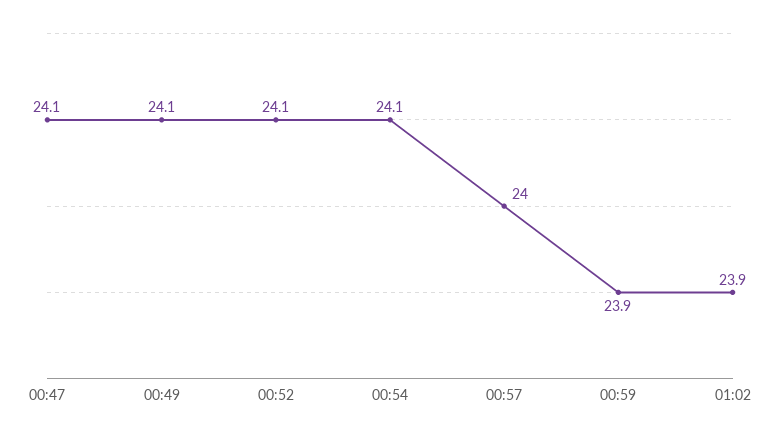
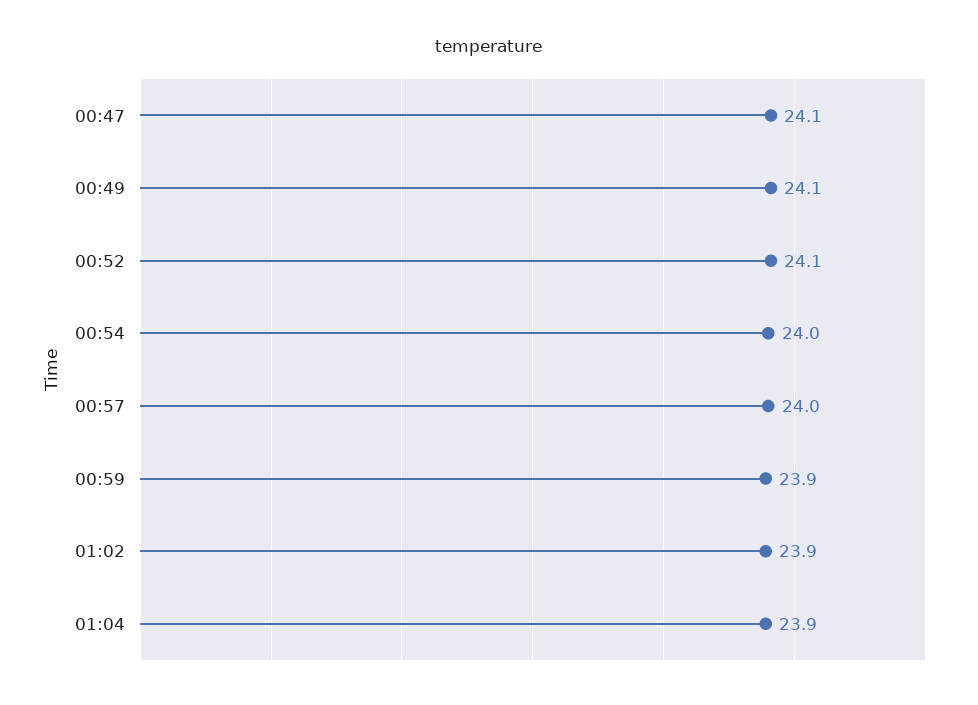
00:54: 24.1 -> 24
01:04: none -> 23.9

